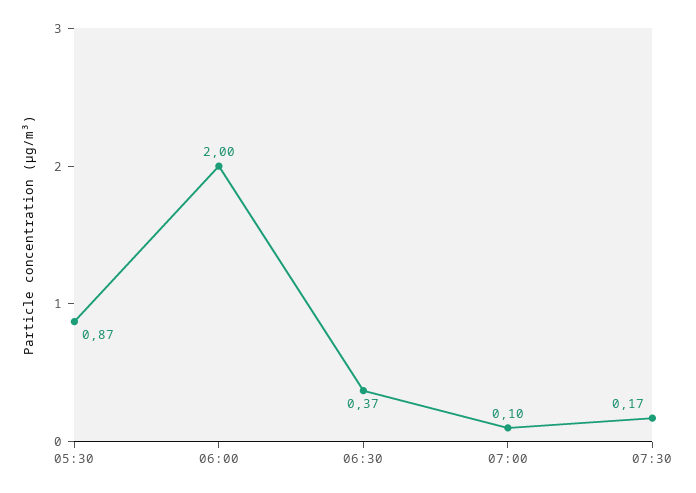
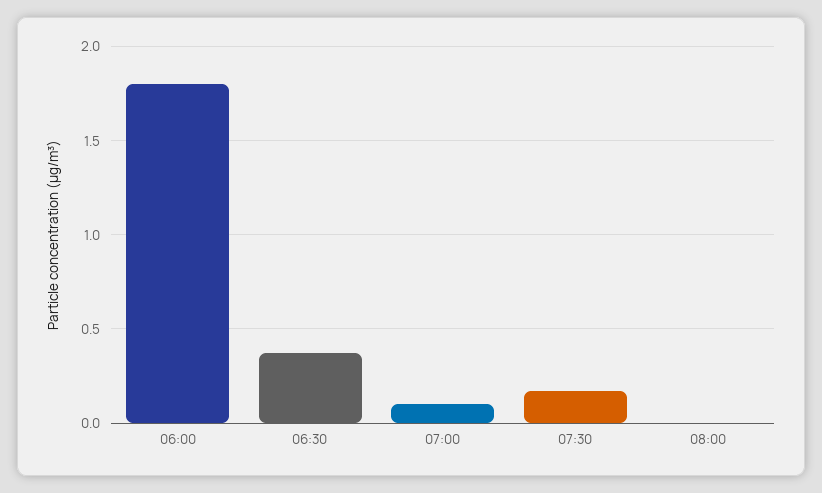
05:30: 0.87 -> none
06:00: 2 -> 1.8
08:00: none -> 0

